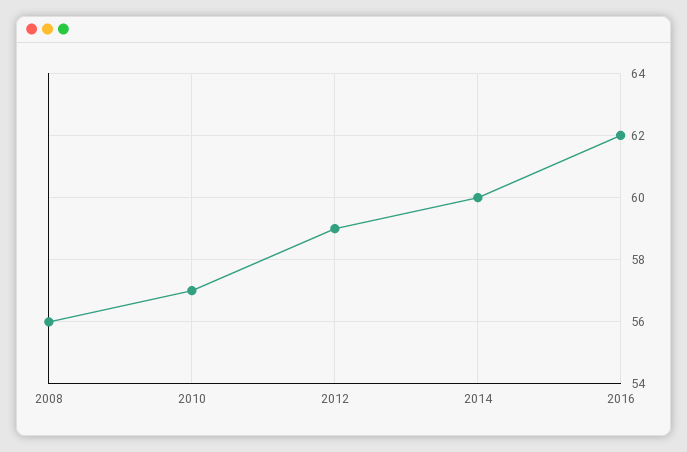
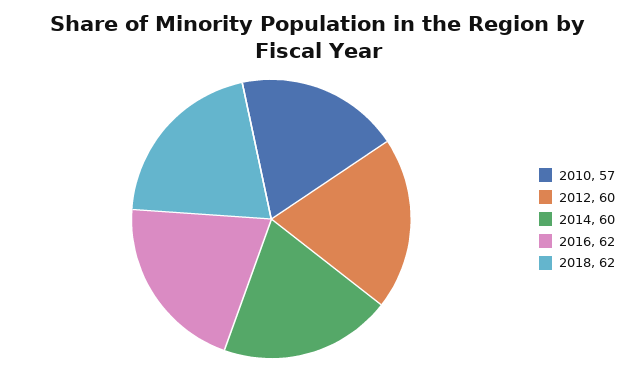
2008: 56 -> none
2012: 59 -> 60
2018: none -> 62

